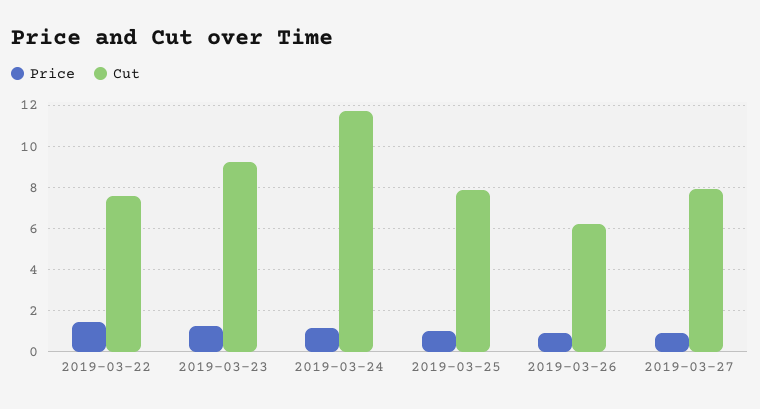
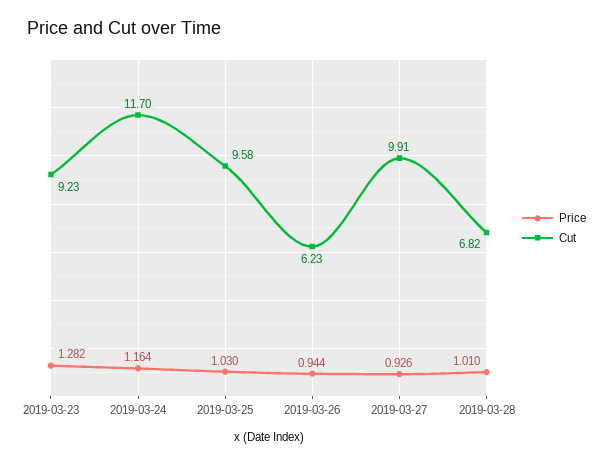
Price, 2019-03-22: 1.5 -> none
Cut, 2019-03-22: 7.5 -> none
Cut, 2019-03-25: 8 -> 9.58
Cut, 2019-03-27: 8 -> 9.91
Price, 2019-03-28: none -> 1.01
Cut, 2019-03-28: none -> 6.82

